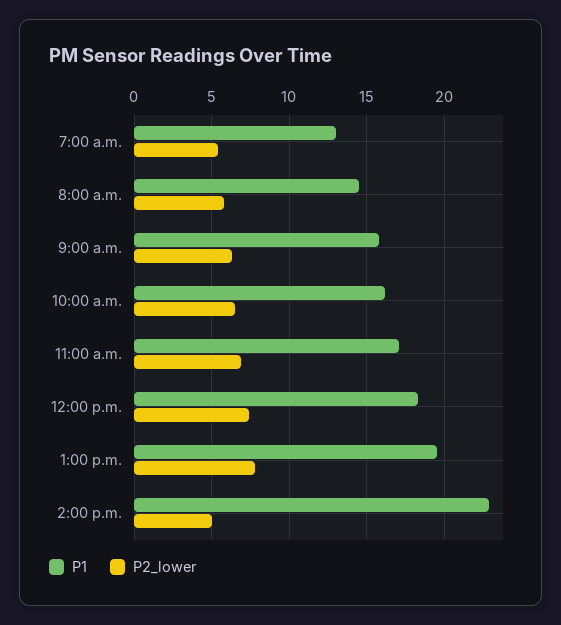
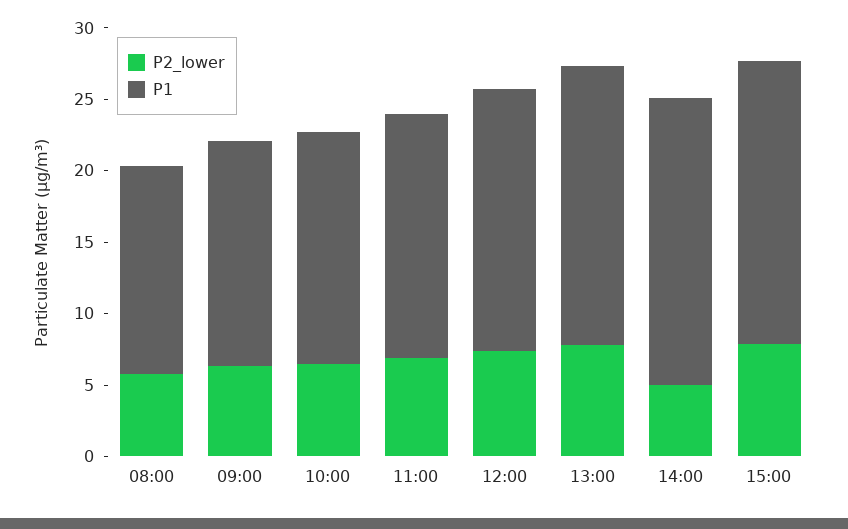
P1, 7:00 a.m.: 13 -> none
P2_lower, 7:00 a.m.: 5.5 -> none
P1, 2:00 p.m.: 23 -> 20
P2_lower, 15:00: none -> 8
P1, 15:00: none -> 20

